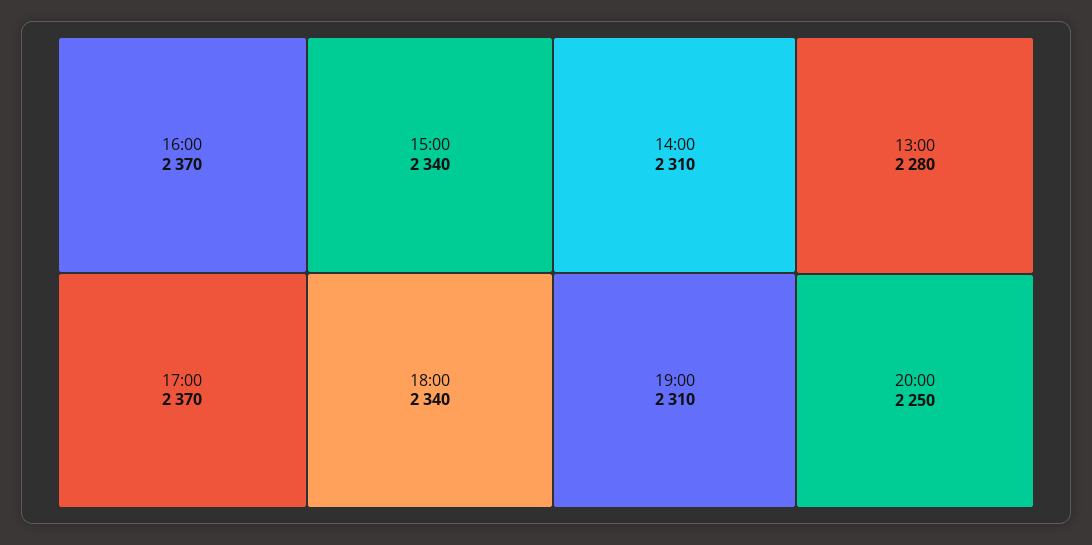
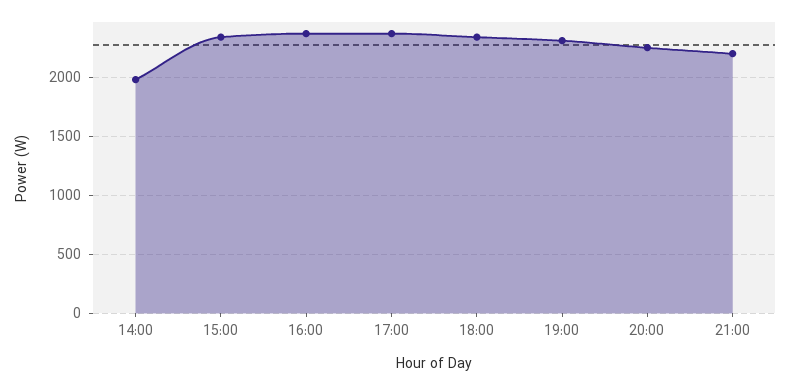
14:00: 2310 -> 2000
13:00: 2280 -> none
21:00: none -> 2200

